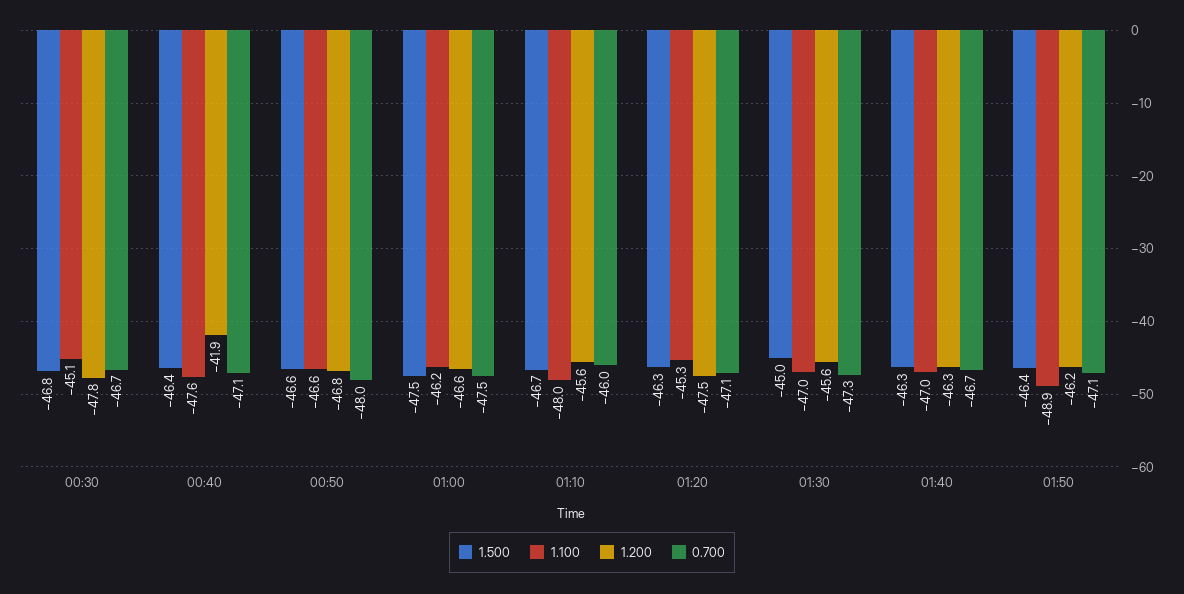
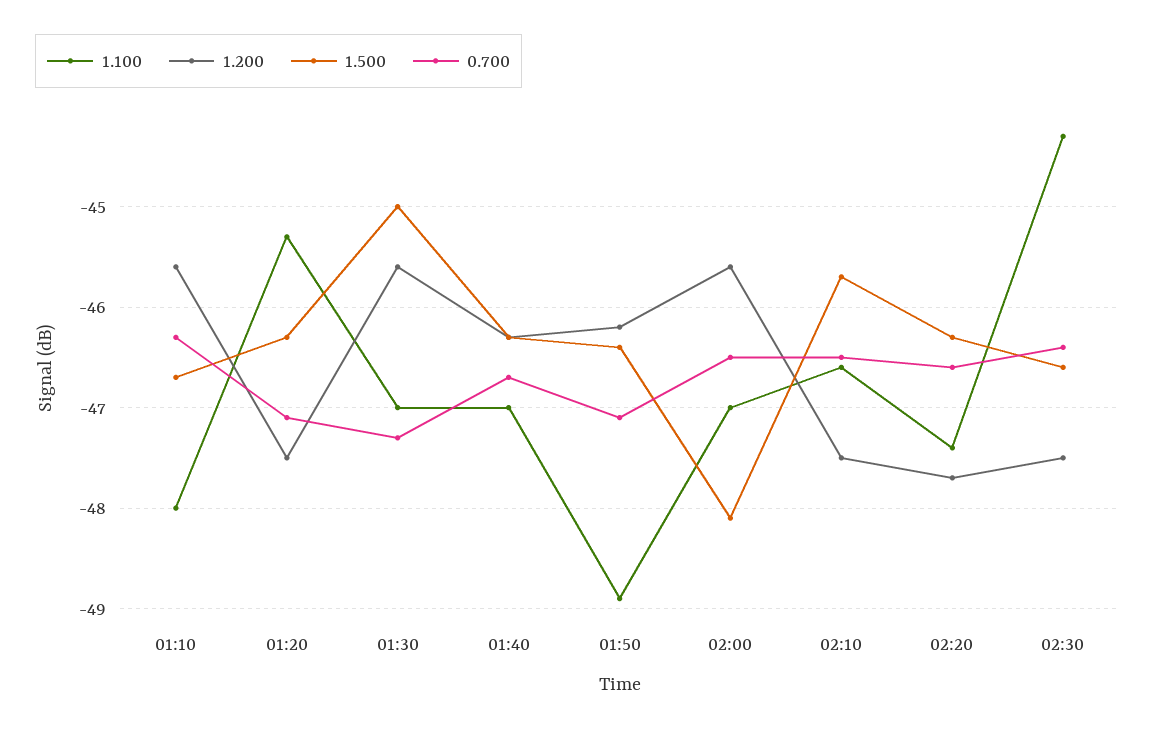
1.500, 00:30: -46.8 -> none
1.100, 00:30: -45.1 -> none
1.200, 00:30: -47.8 -> none
0.700, 00:30: -46.7 -> none
1.500, 00:40: -46.4 -> none
1.100, 00:40: -47.6 -> none
1.200, 00:40: -41.9 -> none
0.700, 00:40: -47.1 -> none
1.500, 00:50: -46.6 -> none
1.100, 00:50: -46.6 -> none
1.200, 00:50: -46.8 -> none
0.700, 00:50: -48 -> none
1.500, 01:00: -47.5 -> none
1.100, 01:00: -46.2 -> none
1.200, 01:00: -46.6 -> none
0.700, 01:00: -47.5 -> none
0.700, 01:10: -46 -> -46.3
1.100, 02:00: none -> -47
1.200, 02:00: none -> -45.6
1.500, 02:00: none -> -48.1
0.700, 02:00: none -> -46.5
1.100, 02:10: none -> -46.6
1.200, 02:10: none -> -47.5
1.500, 02:10: none -> -45.7
0.700, 02:10: none -> -46.5
1.100, 02:20: none -> -47.4
1.200, 02:20: none -> -47.7
1.500, 02:20: none -> -46.3
0.700, 02:20: none -> -46.6
1.100, 02:30: none -> -44.3
1.200, 02:30: none -> -47.5
1.500, 02:30: none -> -46.6
0.700, 02:30: none -> -46.4

